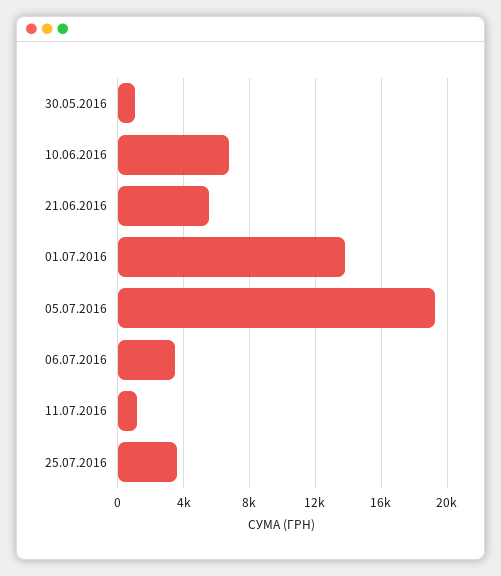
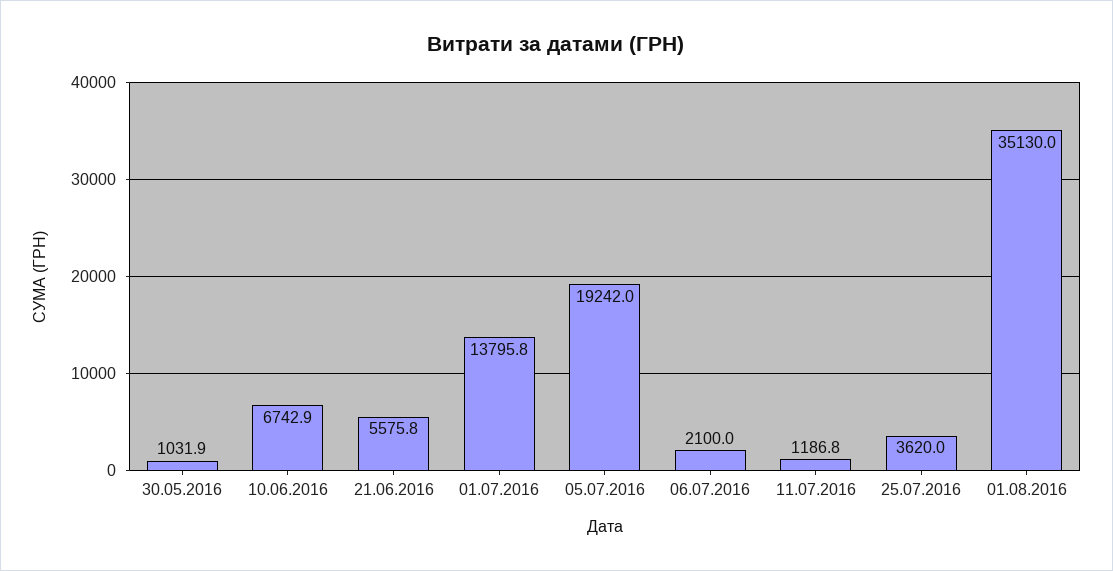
06.07.2016: 3500 -> 2100
01.08.2016: none -> 35130

